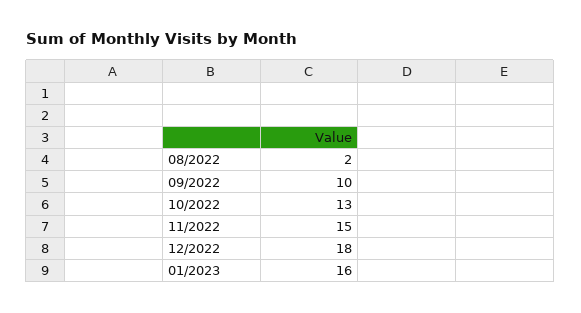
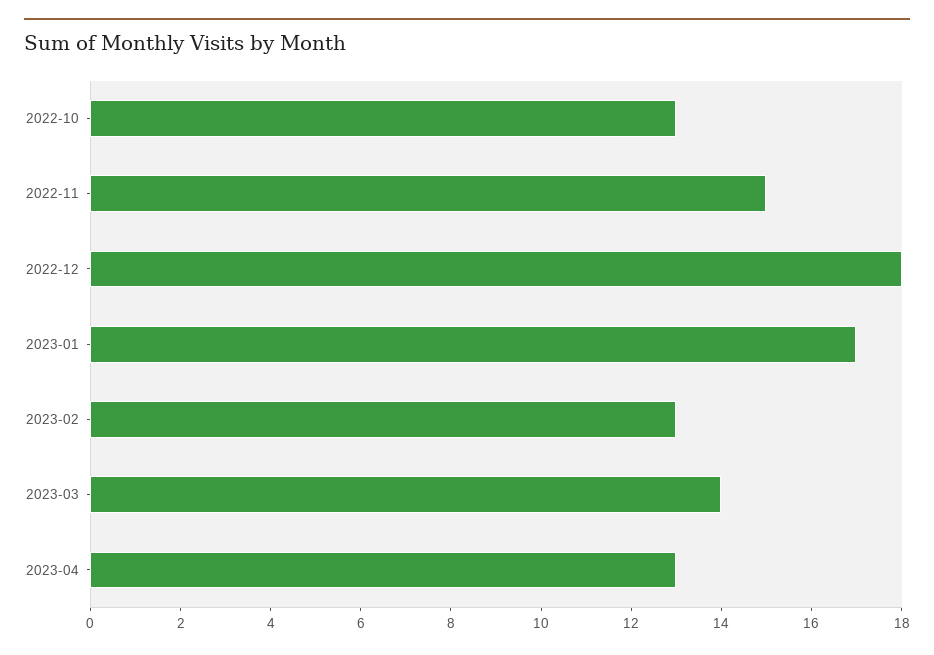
08/2022: 2 -> none
09/2022: 10 -> none
01/2023: 16 -> 17
2023-02: none -> 13
2023-03: none -> 14
2023-04: none -> 13

